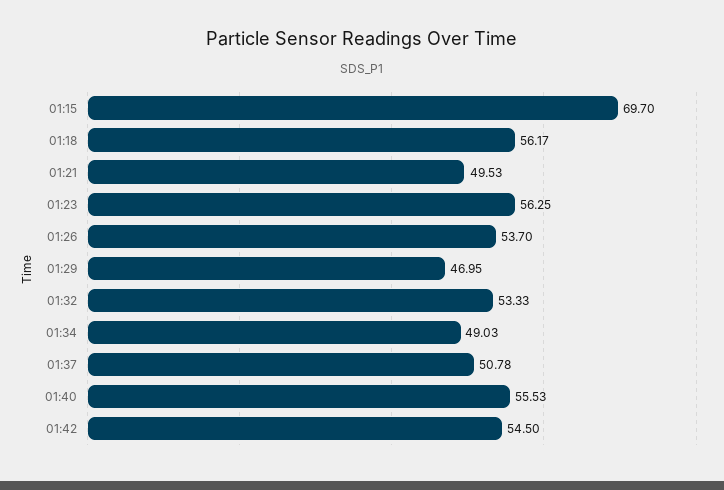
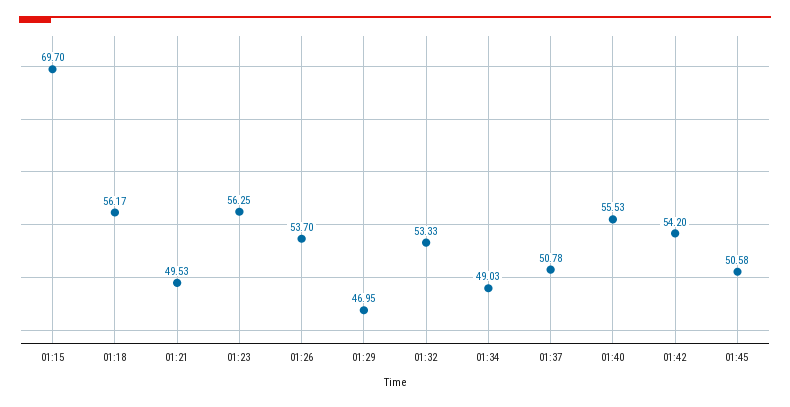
01:42: 54.5 -> 54.2
01:45: none -> 50.58

